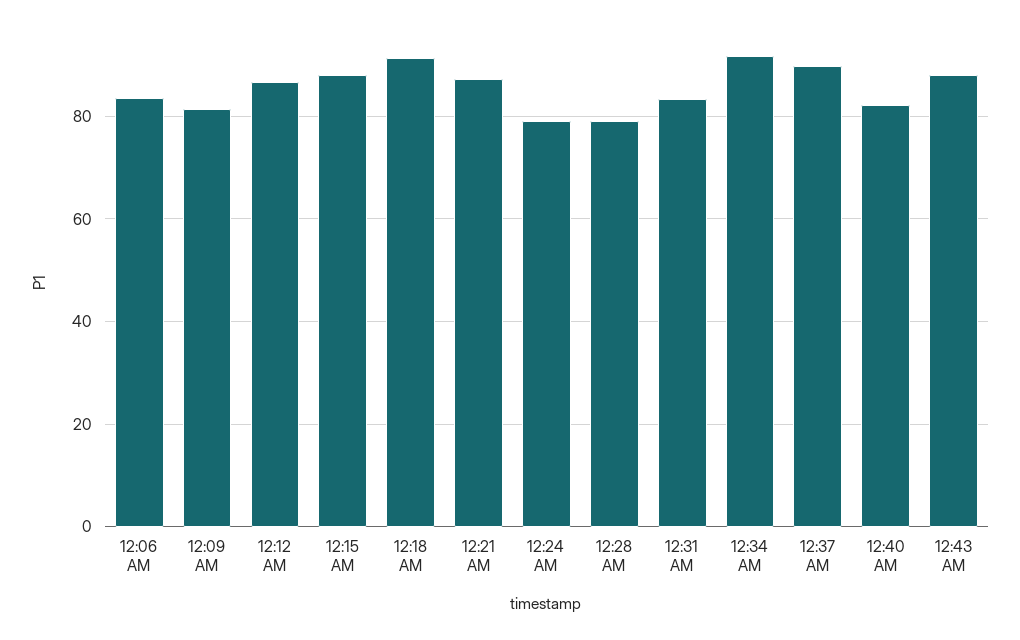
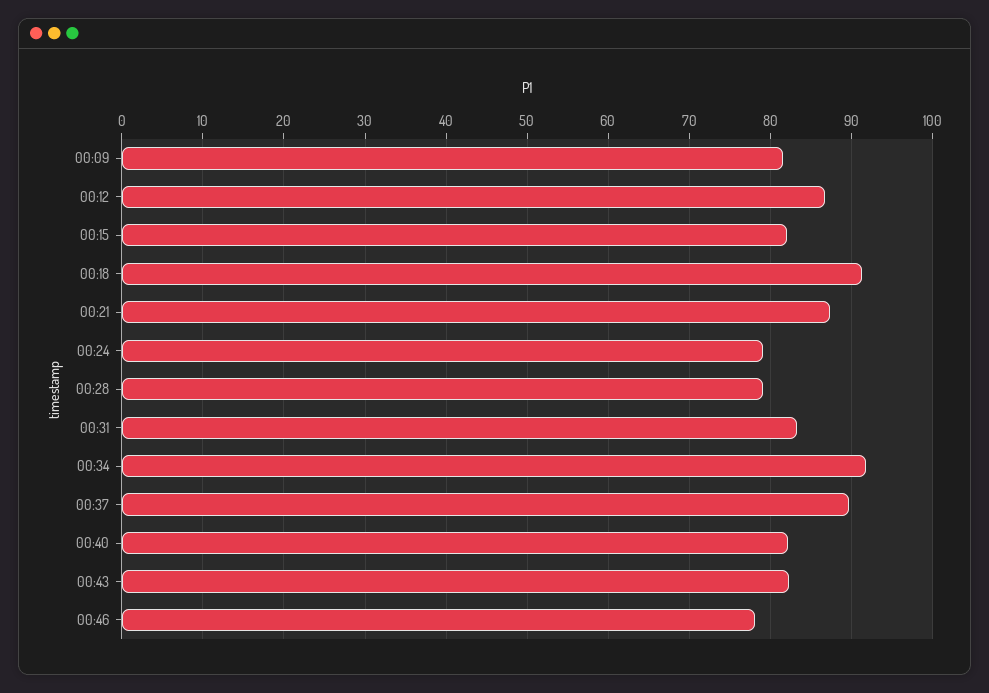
12:06 AM: 84 -> none
12:15 AM: 88 -> 82
12:43 AM: 88 -> 82
00:46: none -> 78

